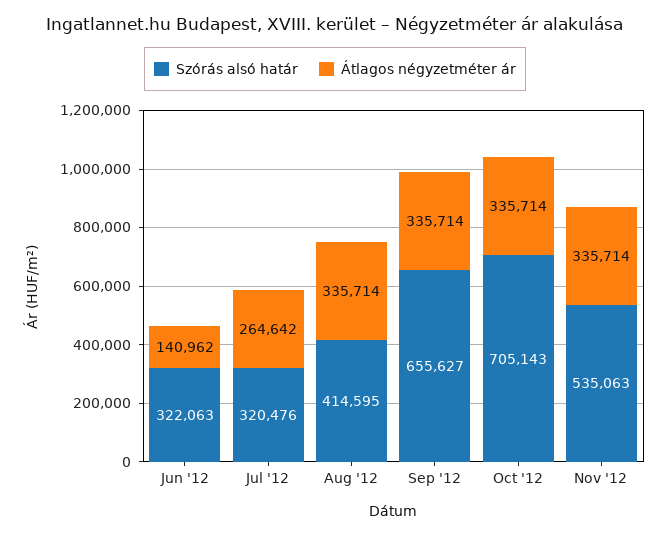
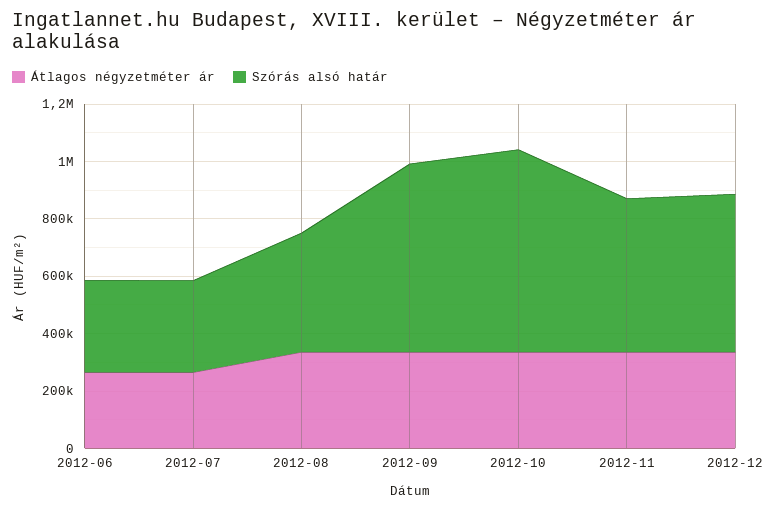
Átlagos négyzetméter ár, Jun '12: 140962 -> 250000
Átlagos négyzetméter ár, 2012-12: none -> 350000
Szórás alsó határ, 2012-12: none -> 550000

